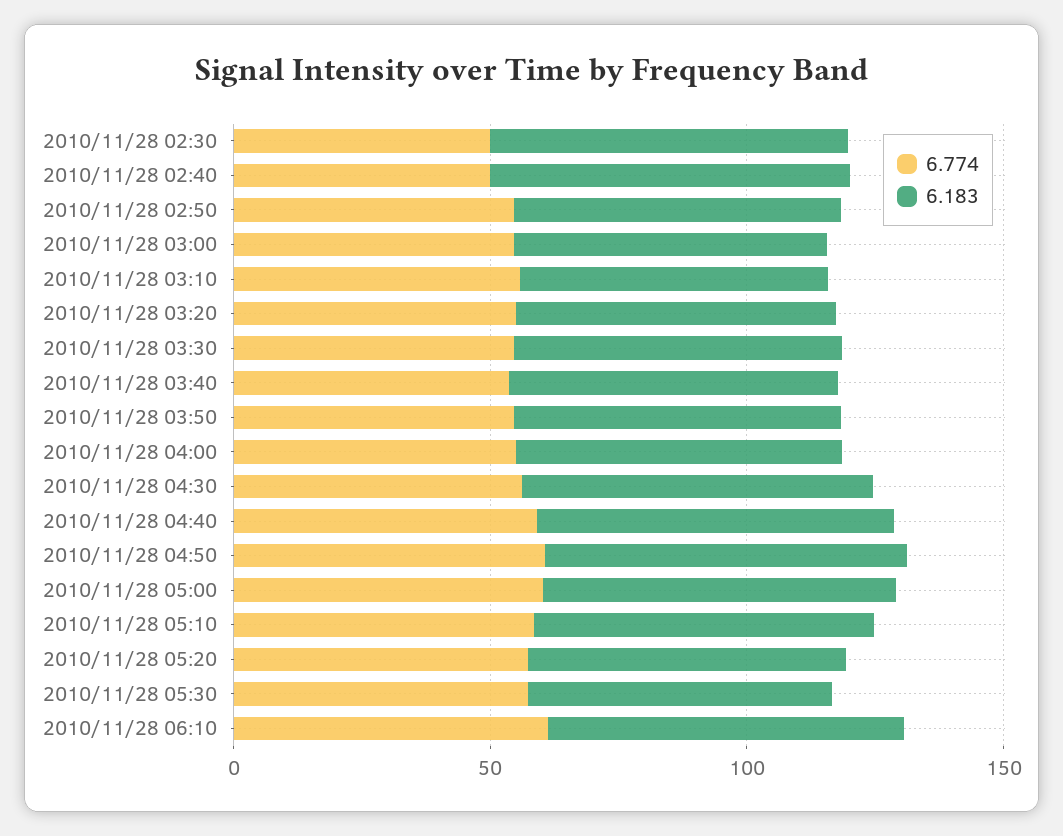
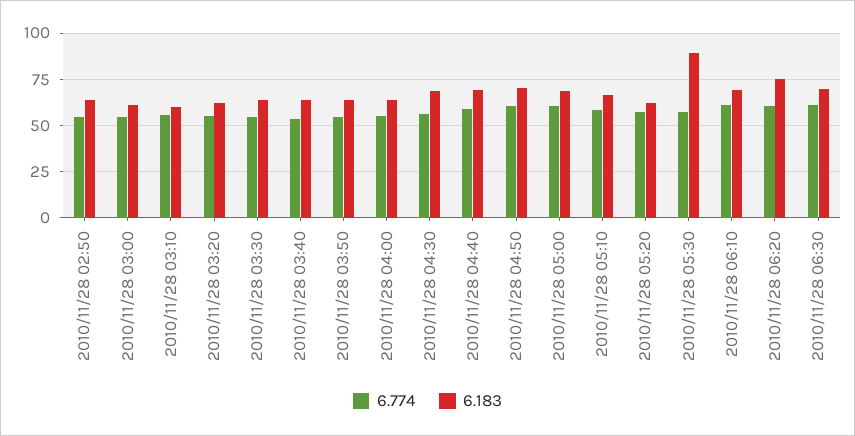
6.774, 2010/11/28 02:30: 50 -> none
6.183, 2010/11/28 02:30: 70 -> none
6.774, 2010/11/28 02:40: 50 -> none
6.183, 2010/11/28 02:40: 70 -> none
6.183, 2010/11/28 05:30: 60 -> 90
6.774, 2010/11/28 06:20: none -> 60
6.183, 2010/11/28 06:20: none -> 75
6.774, 2010/11/28 06:30: none -> 60
6.183, 2010/11/28 06:30: none -> 70

